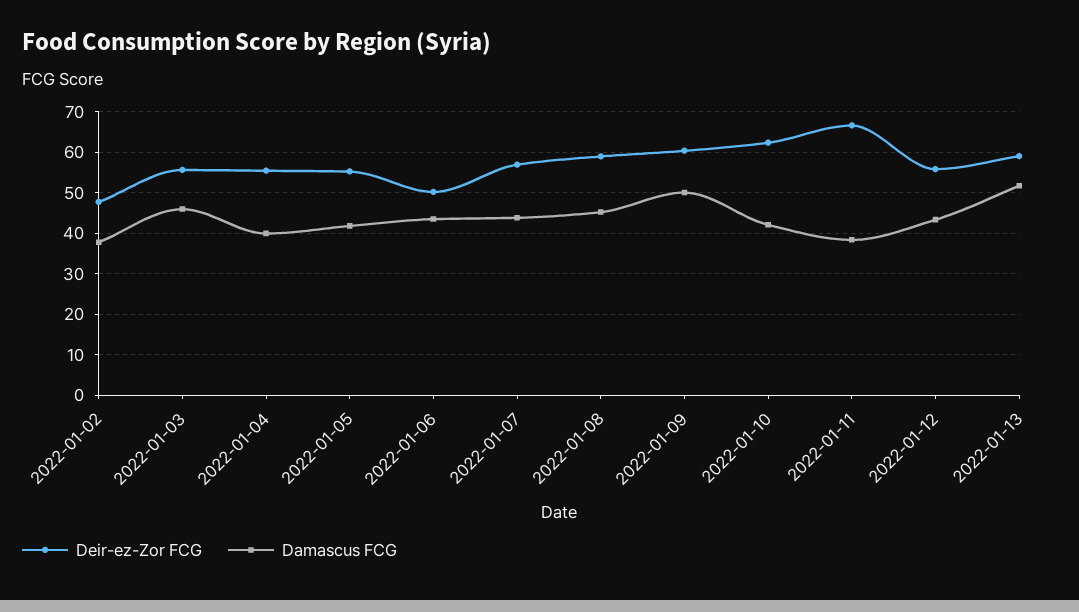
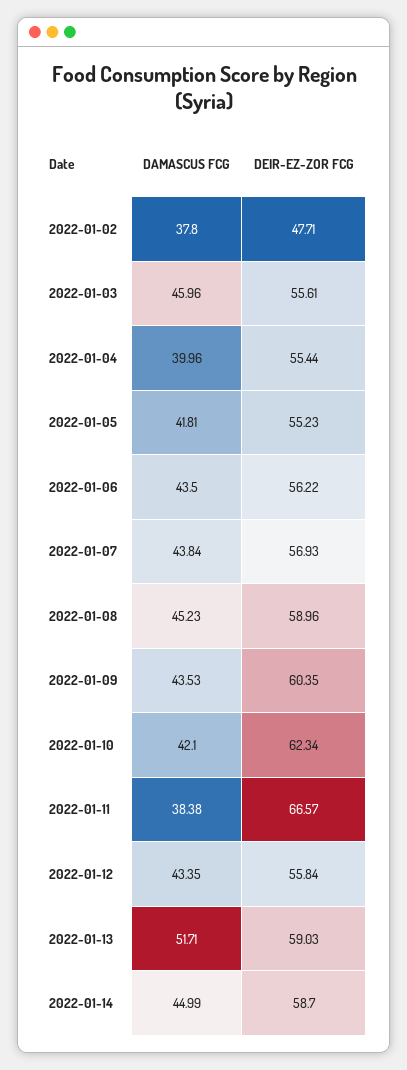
Deir-ez-Zor FCG, 2022-01-06: 50 -> 56.22
Damascus FCG, 2022-01-09: 50 -> 43.53
Damascus FCG, 2022-01-14: none -> 44.99
Deir-ez-Zor FCG, 2022-01-14: none -> 58.7

